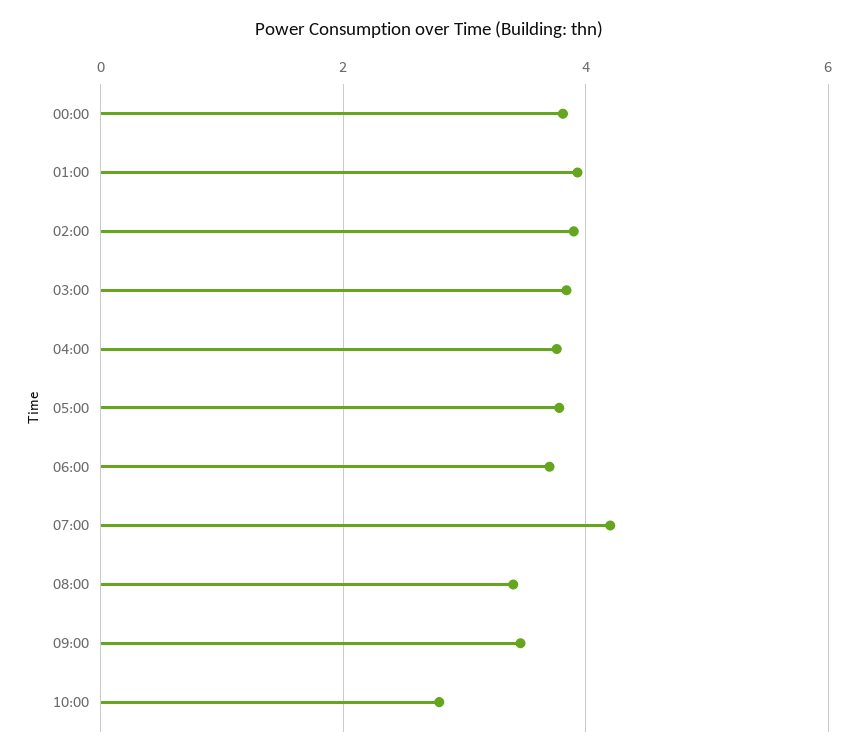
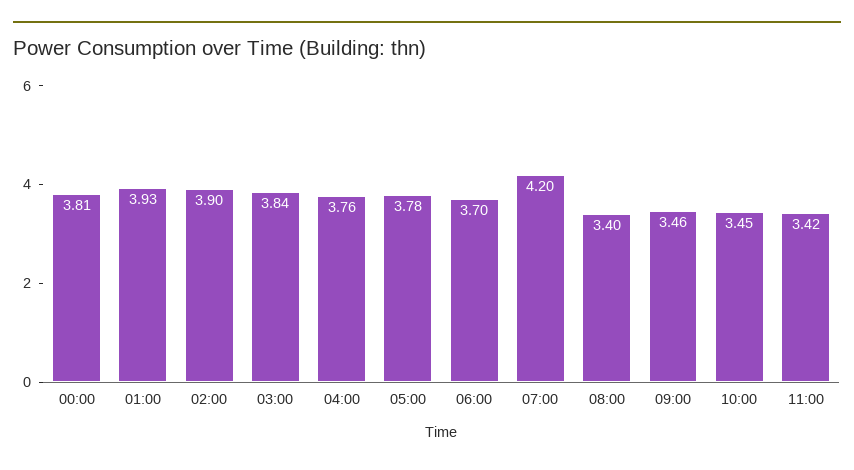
10:00: 2.8 -> 3.45
11:00: none -> 3.42

